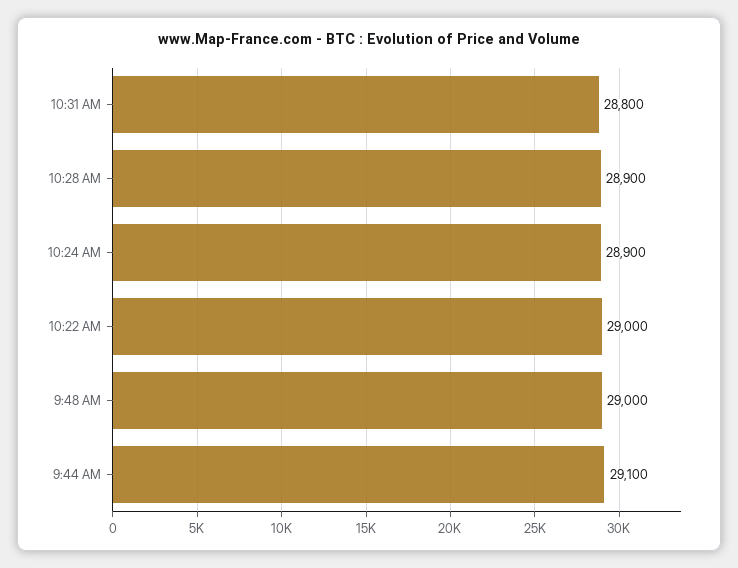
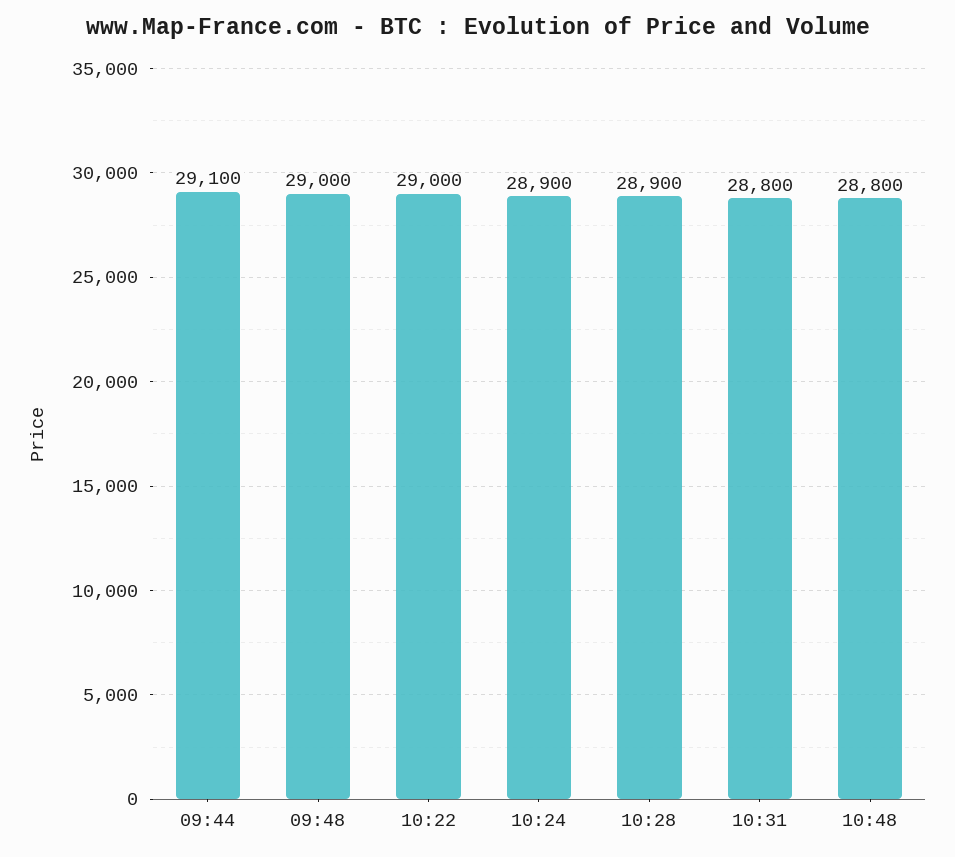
10:48: none -> 28800

